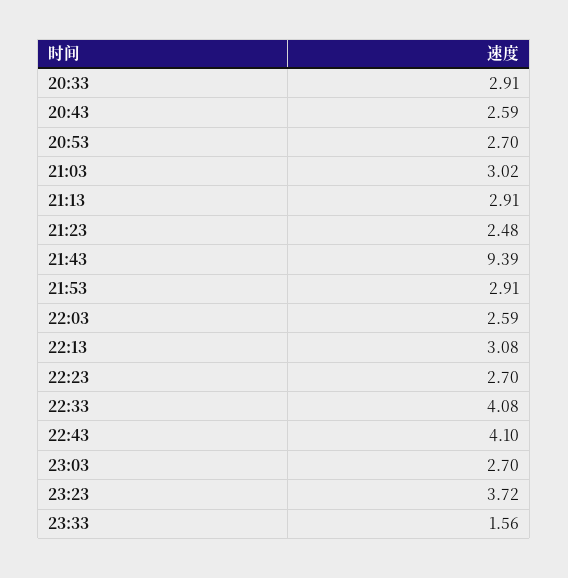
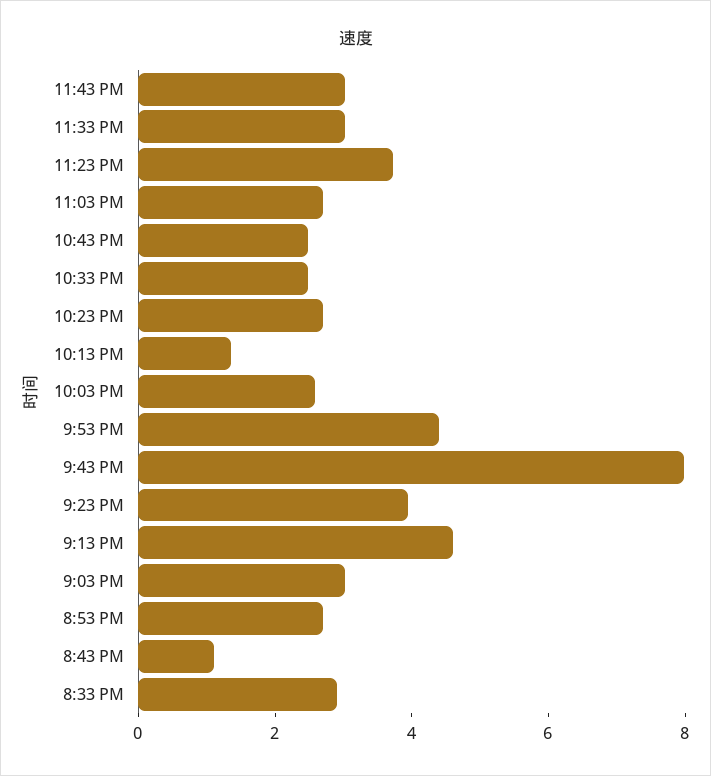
20:43: 2.59 -> 1
21:13: 2.91 -> 4.5
21:23: 2.48 -> 4
21:43: 9.39 -> 8
21:53: 2.91 -> 4.5
22:13: 3.08 -> 1.5
22:33: 4.08 -> 2.5
22:43: 4.1 -> 2.5
23:33: 1.56 -> 3
11:43 PM: none -> 3

